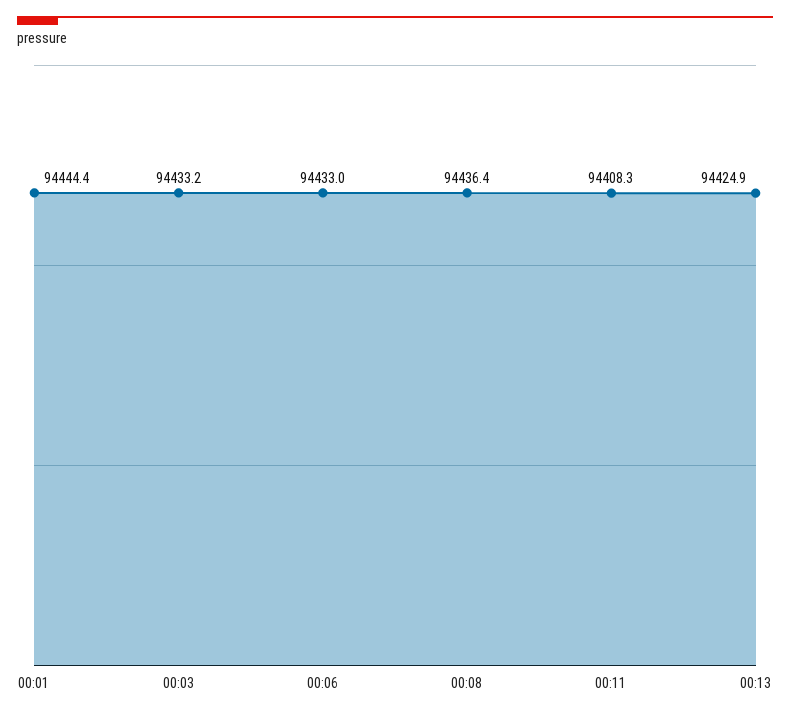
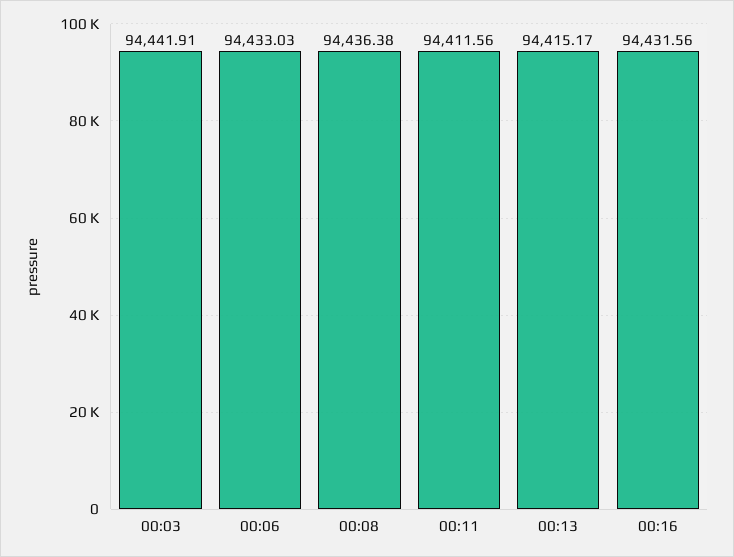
00:01: 94444.4 -> none
00:03: 94433.2 -> 94441.91
00:11: 94408.3 -> 94411.56
00:13: 94424.9 -> 94415.17
00:16: none -> 94431.56

